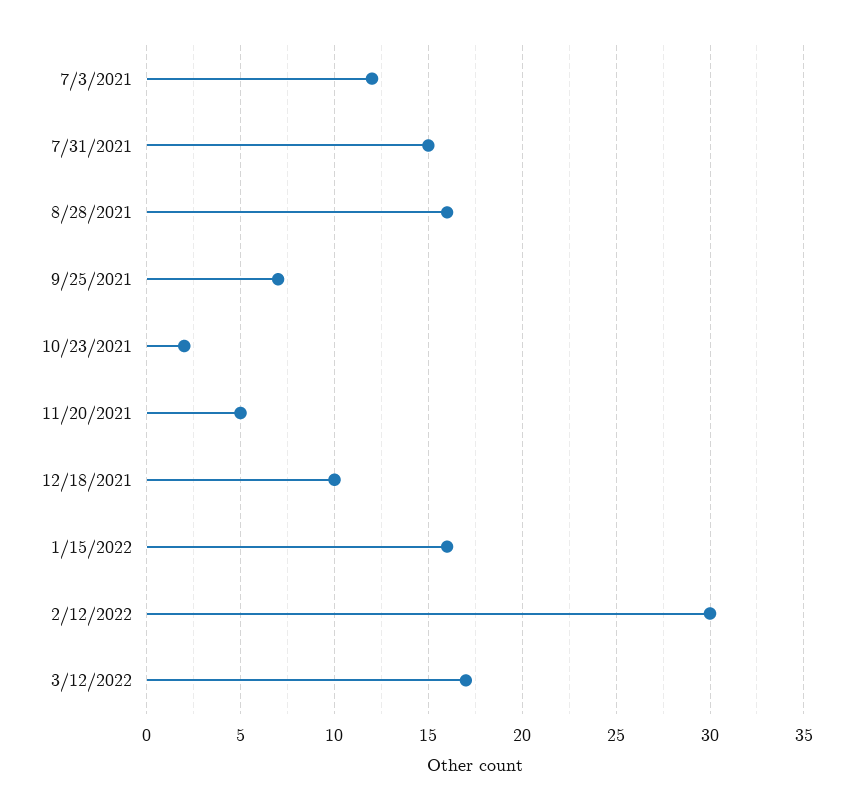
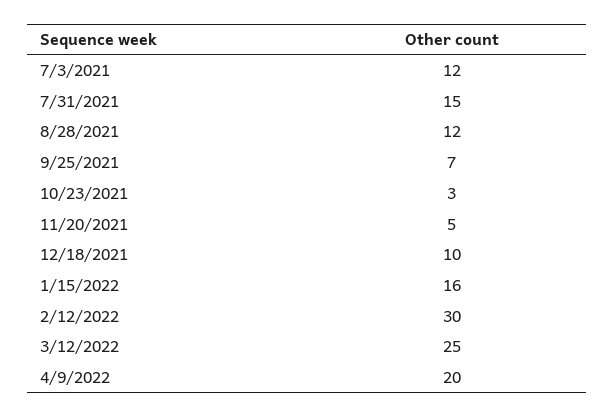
8/28/2021: 16 -> 12
10/23/2021: 2 -> 3
3/12/2022: 17 -> 25
4/9/2022: none -> 20

